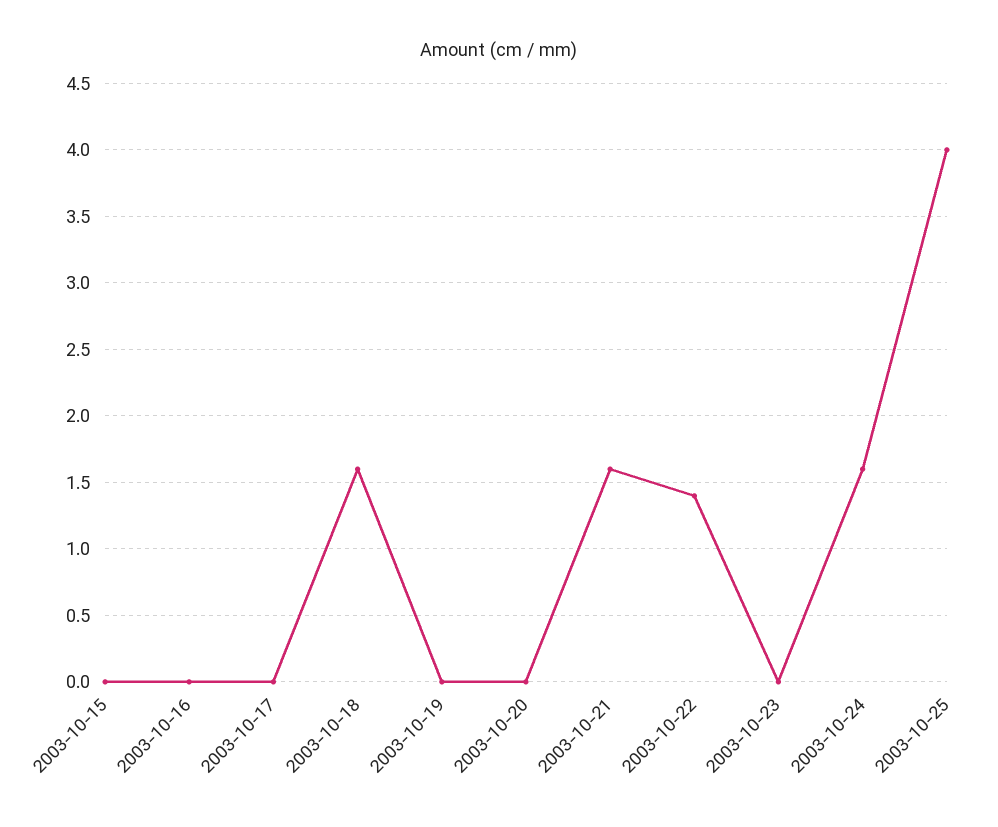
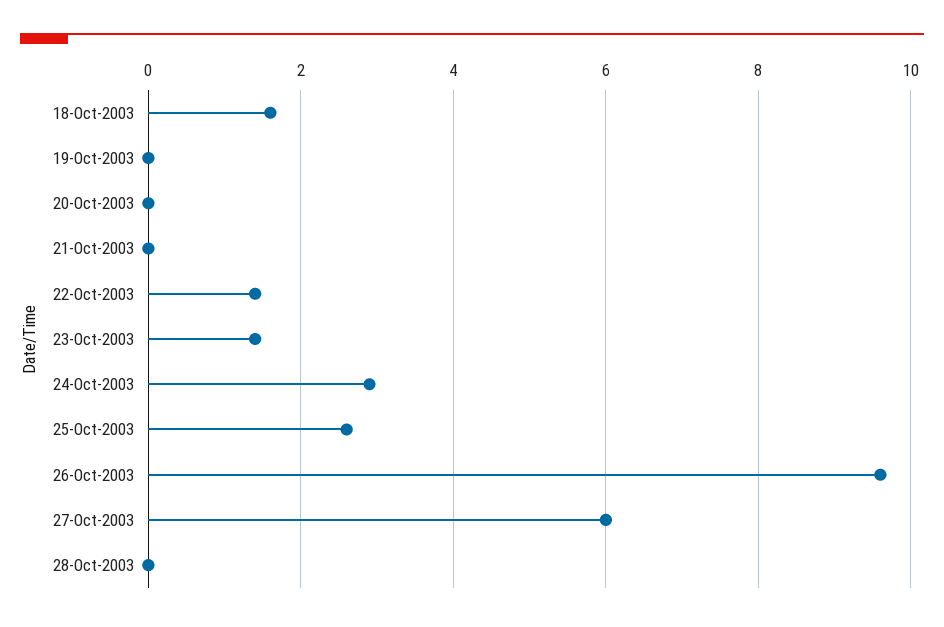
2003-10-15: 0 -> none
2003-10-16: 0 -> none
2003-10-17: 0 -> none
2003-10-21: 1.6 -> 0
2003-10-23: 0 -> 1.5
2003-10-24: 1.6 -> 3
2003-10-25: 4 -> 2.5
26-Oct-2003: none -> 9.5
27-Oct-2003: none -> 6
28-Oct-2003: none -> 0

